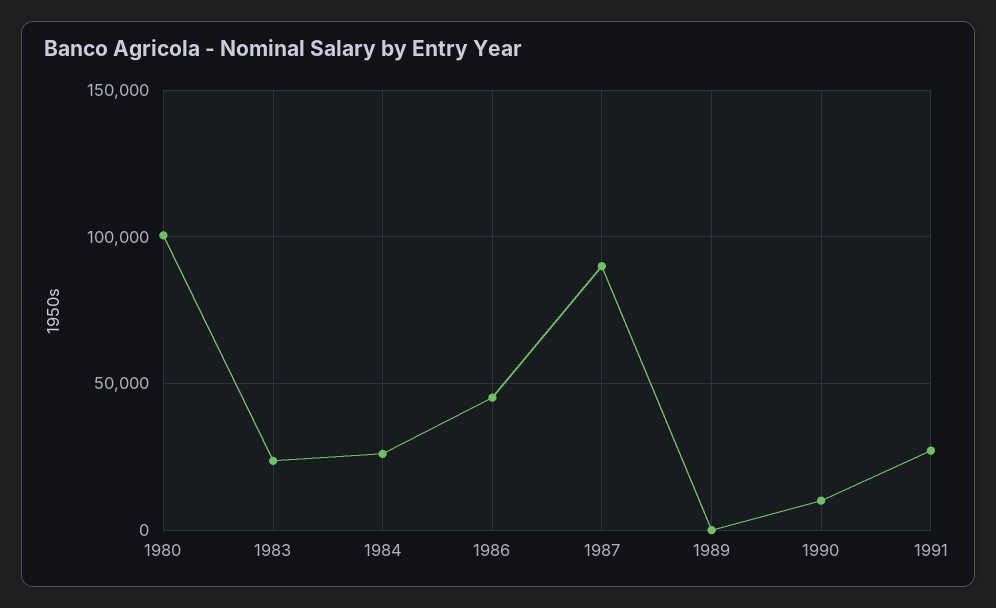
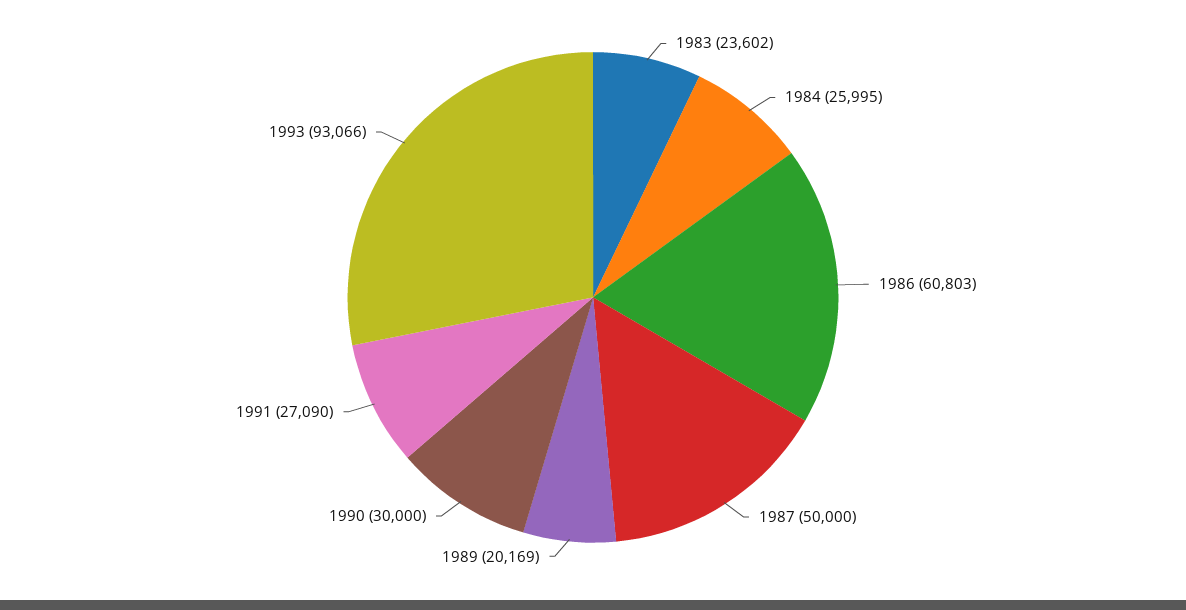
1980: 100000 -> none
1986: 45000 -> 60803
1987: 90000 -> 50000
1989: 0 -> 20169
1990: 10000 -> 30000
1993: none -> 93066

